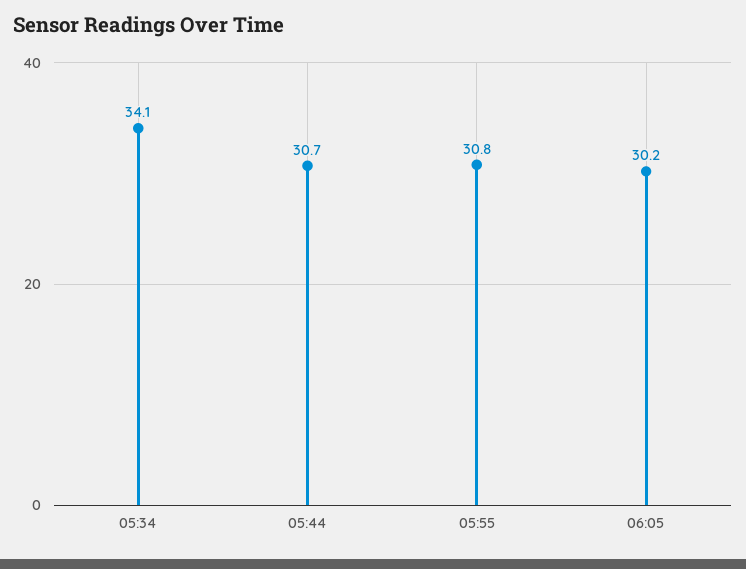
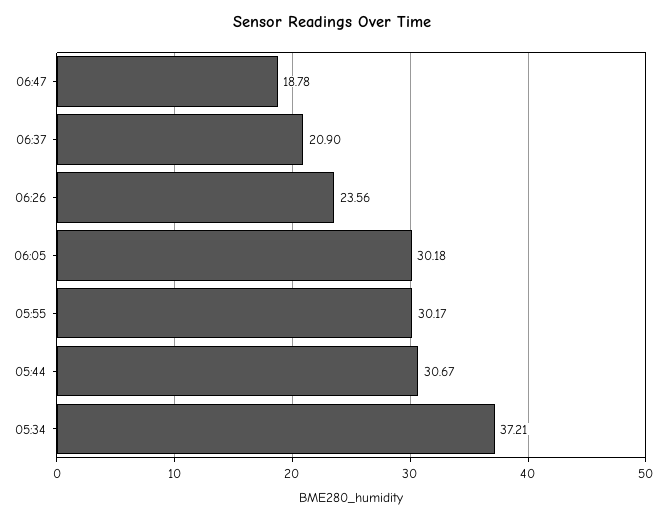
05:34: 34.1 -> 37.21
05:55: 30.8 -> 30.17
06:47: none -> 18.78
06:37: none -> 20.9
06:26: none -> 23.56

